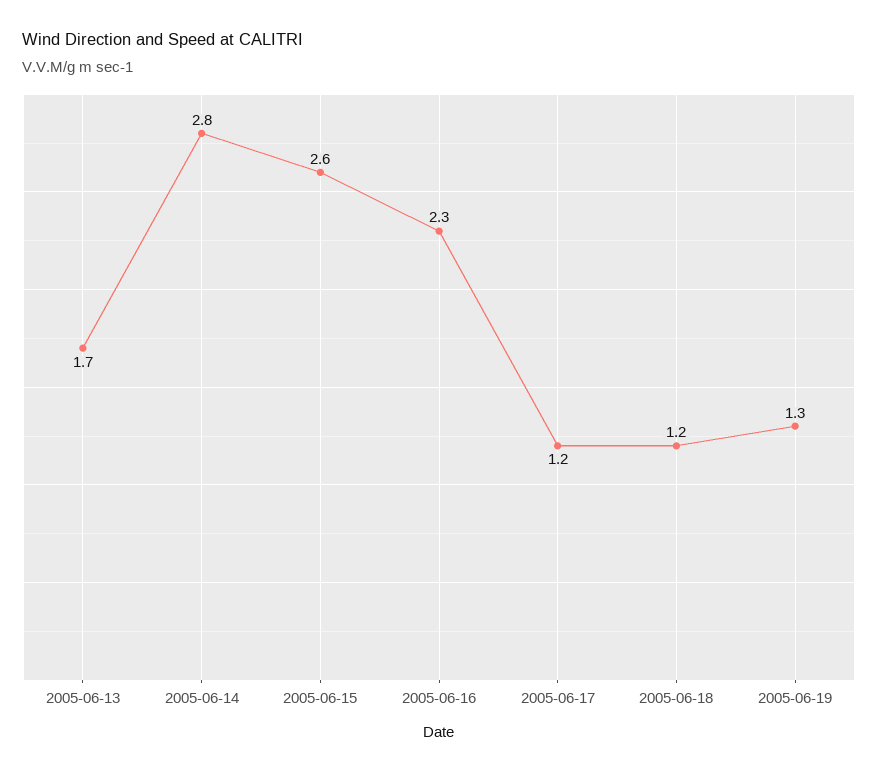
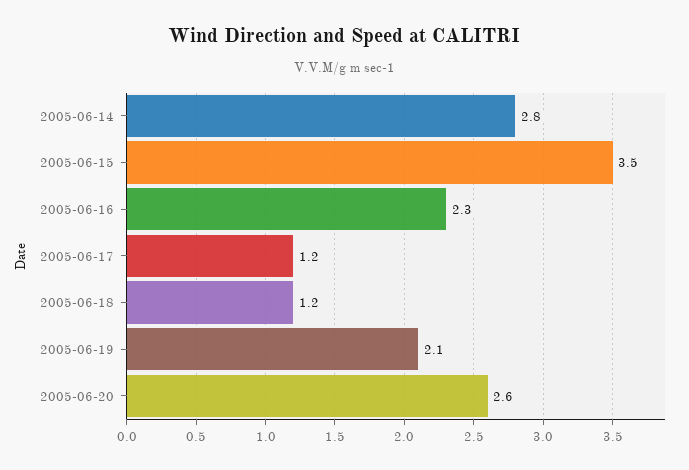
2005-06-13: 1.7 -> none
2005-06-15: 2.6 -> 3.5
2005-06-19: 1.3 -> 2.1
2005-06-20: none -> 2.6

